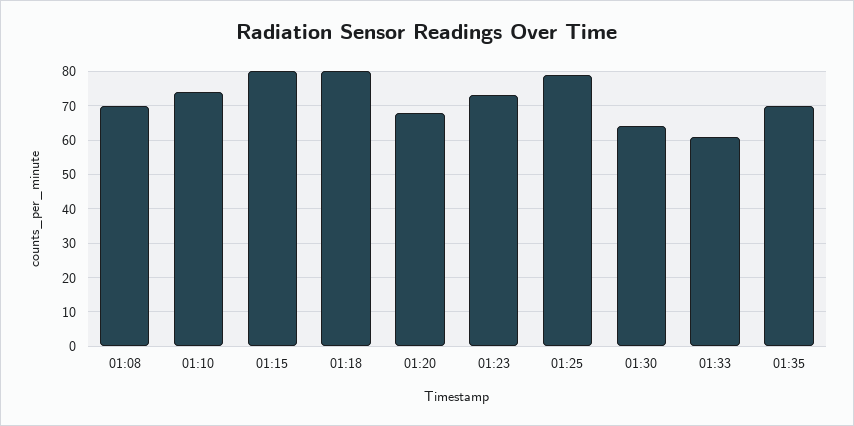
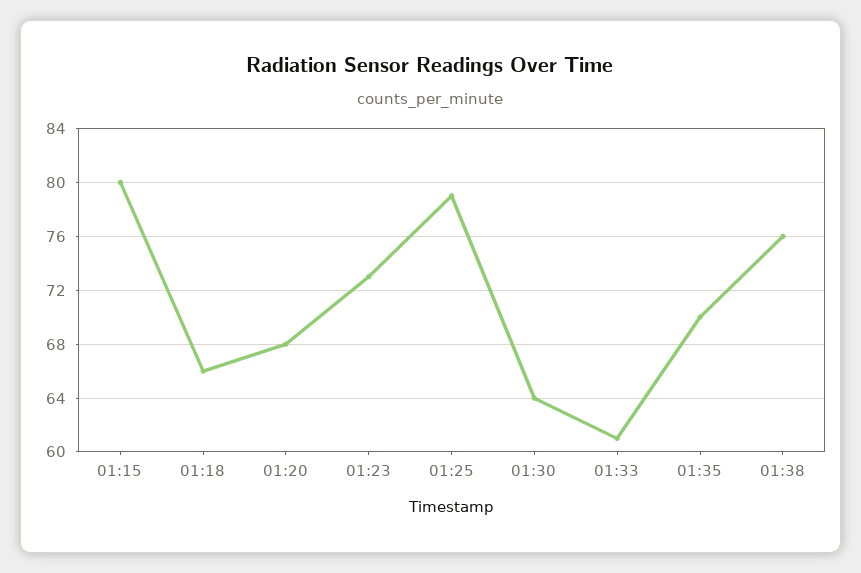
01:08: 70 -> none
01:10: 75 -> none
01:18: 80 -> 66
01:38: none -> 76

